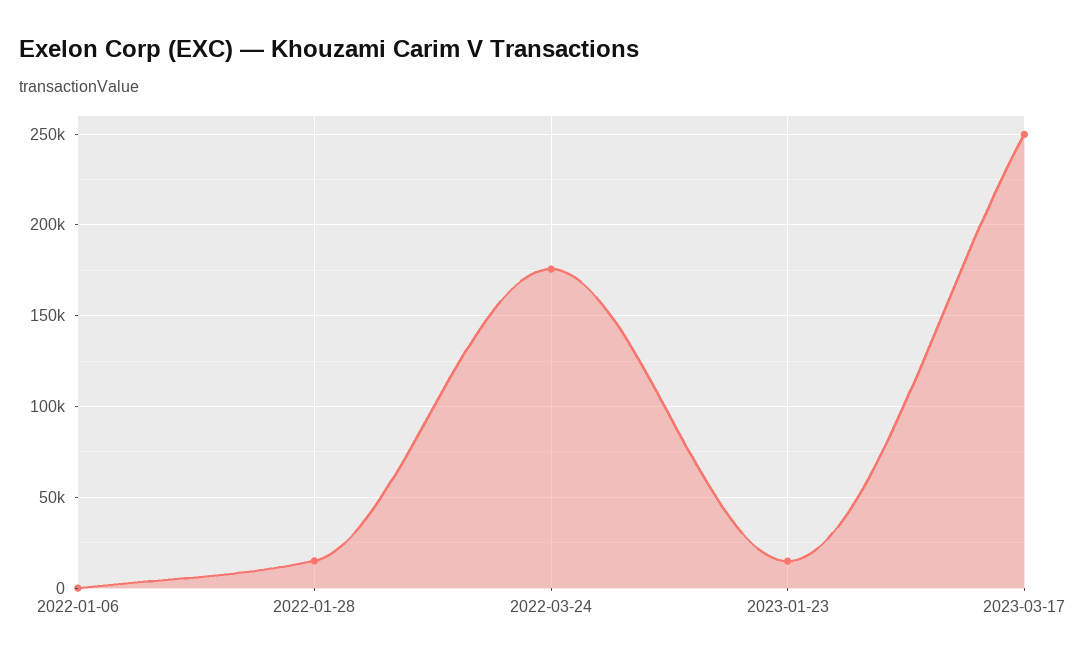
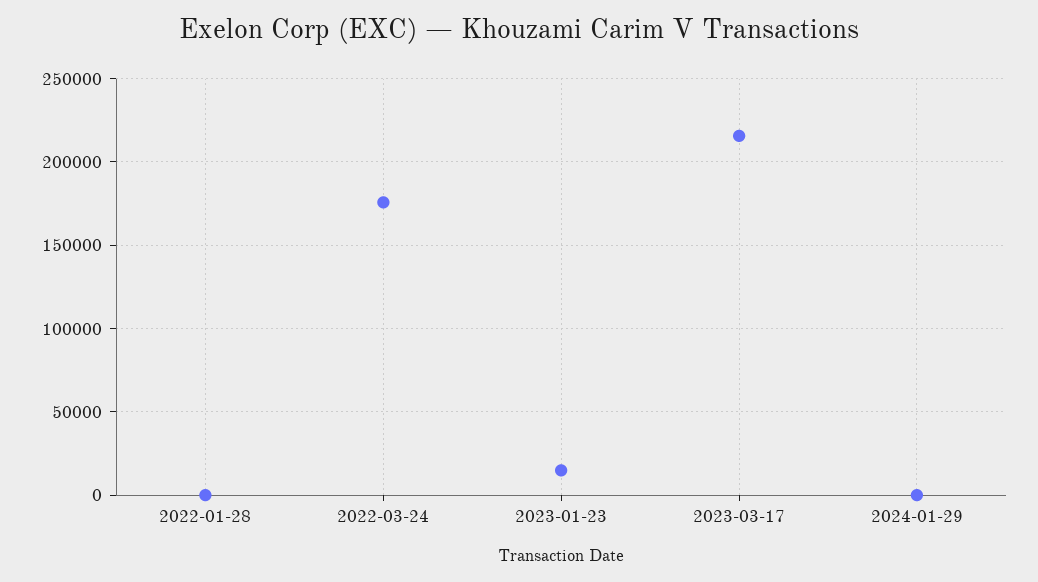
2022-01-06: 0 -> none
2022-01-28: 15000 -> 0
2023-03-17: 250000 -> 215000
2024-01-29: none -> 0

